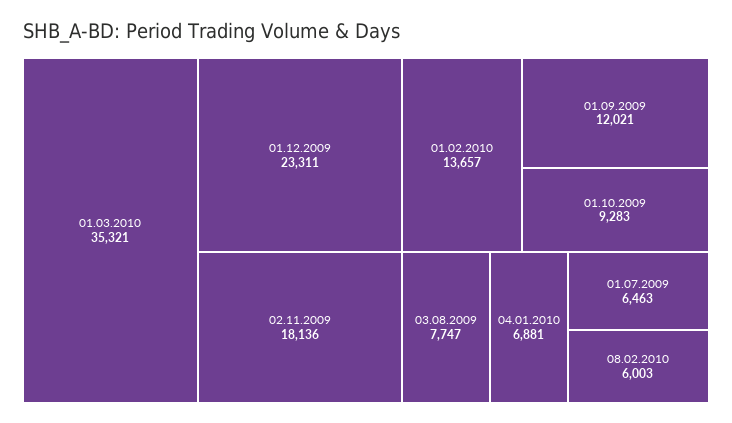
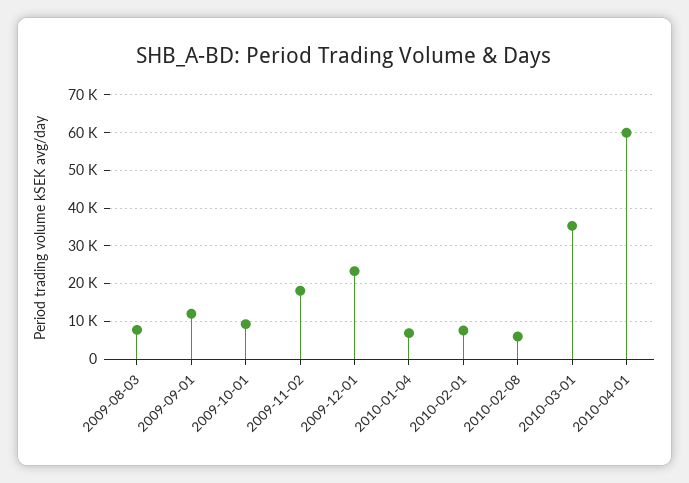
01.02.2010: 13657 -> 8000
01.07.2009: 6463 -> none
2010-04-01: none -> 60000

